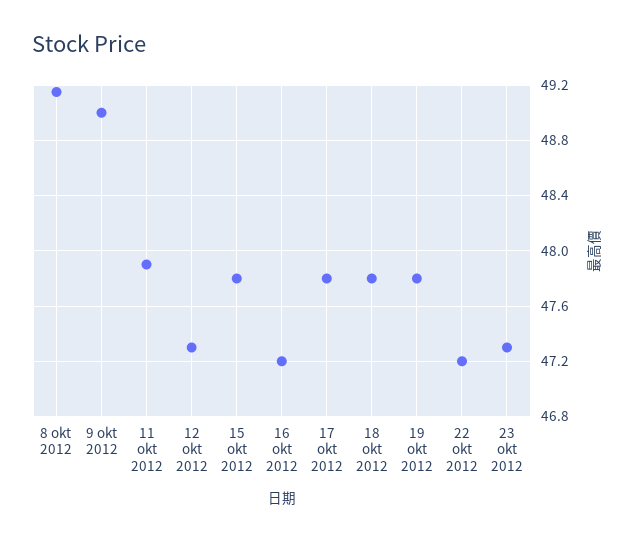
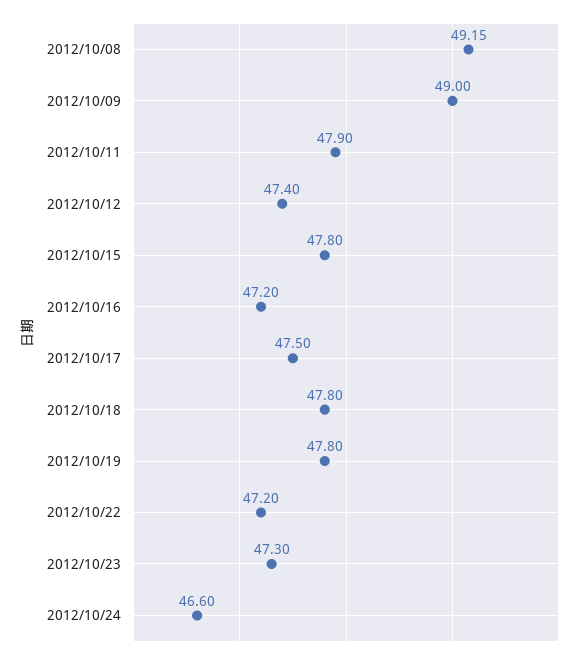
12 okt 2012: 47.3 -> 47.4
17 okt 2012: 47.8 -> 47.5
2012/10/24: none -> 46.6

